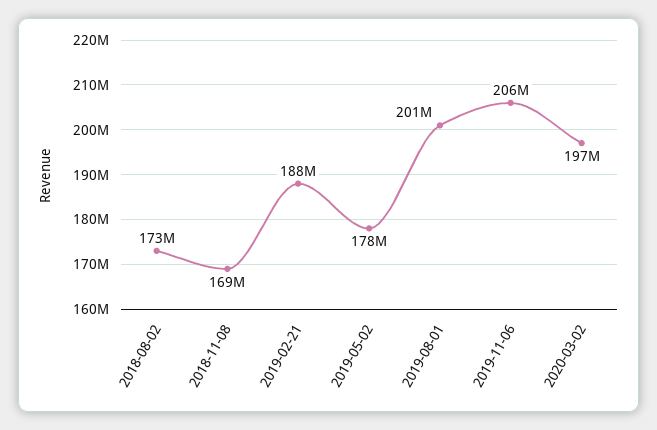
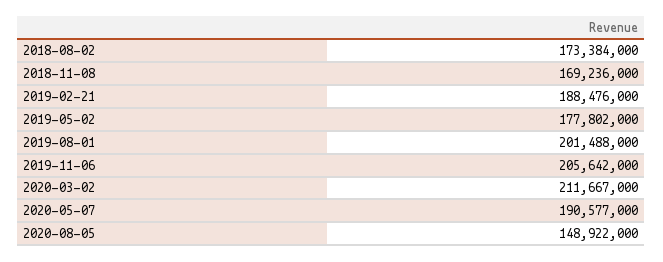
2020-03-02: 197000000 -> 211667000
2020-05-07: none -> 190577000
2020-08-05: none -> 148922000

